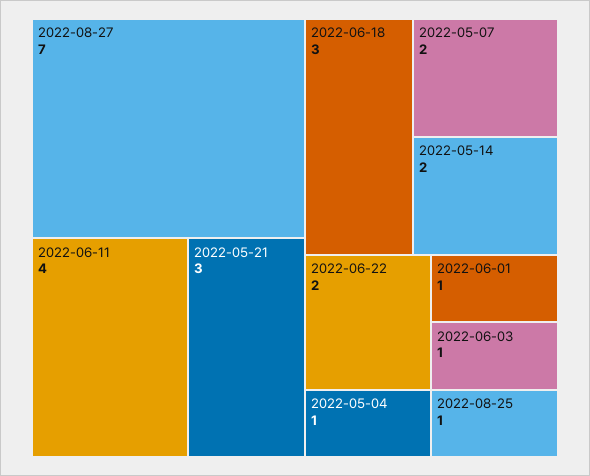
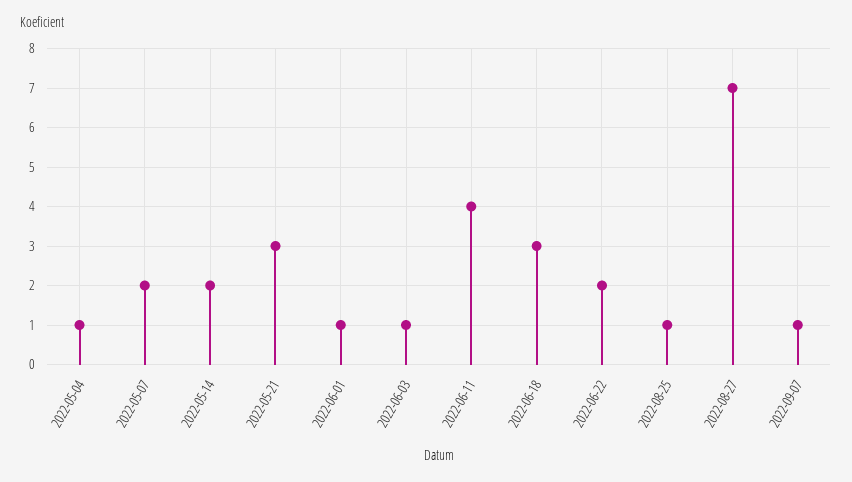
2022-09-07: none -> 1

